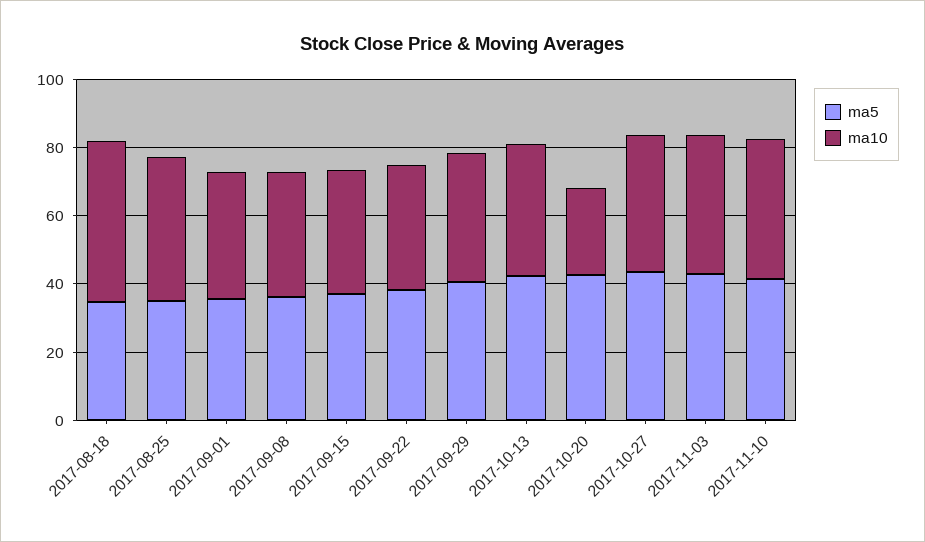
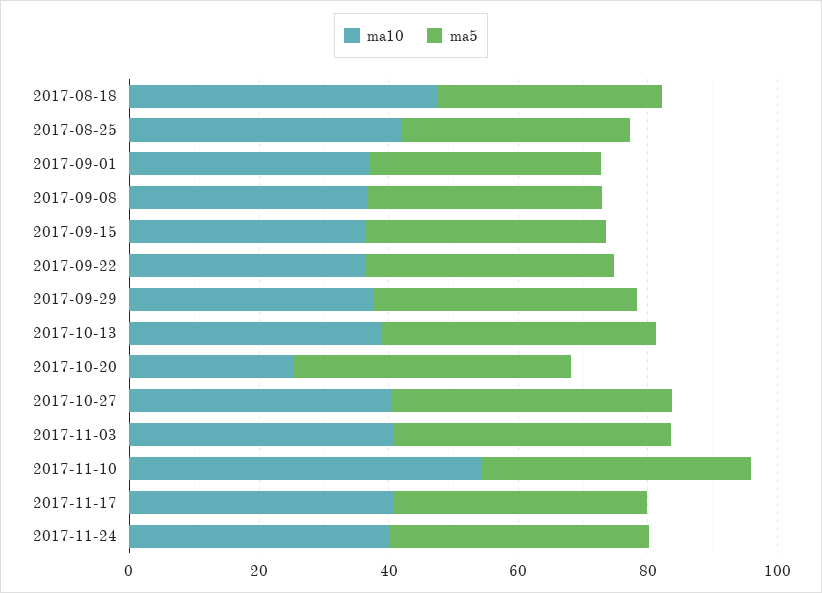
ma10, 2017-11-10: 40 -> 55
ma10, 2017-11-17: none -> 40
ma5, 2017-11-17: none -> 40
ma10, 2017-11-24: none -> 40
ma5, 2017-11-24: none -> 40

